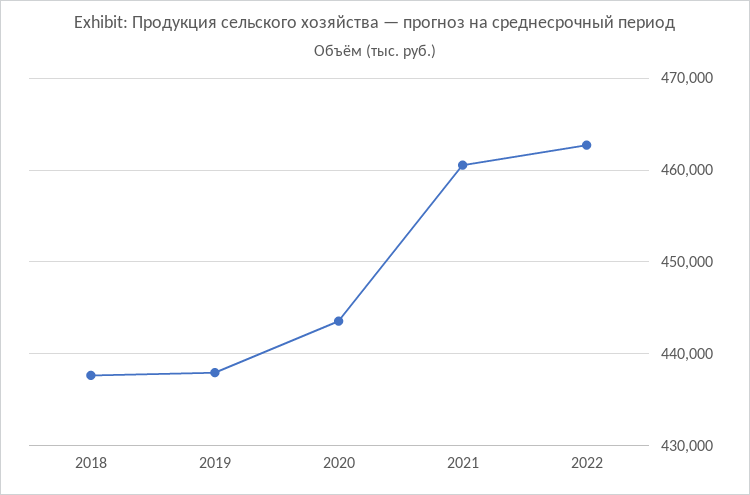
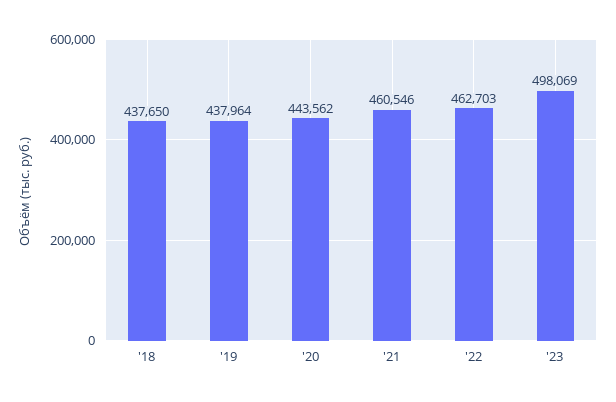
'23: none -> 498069

